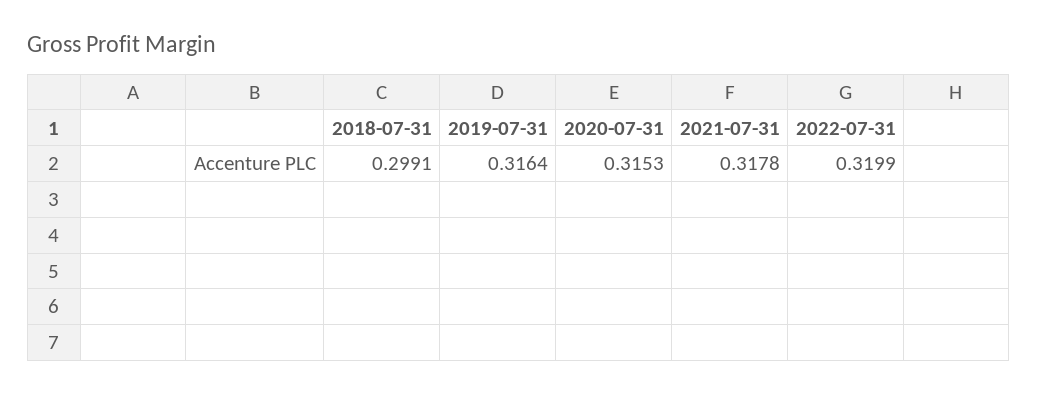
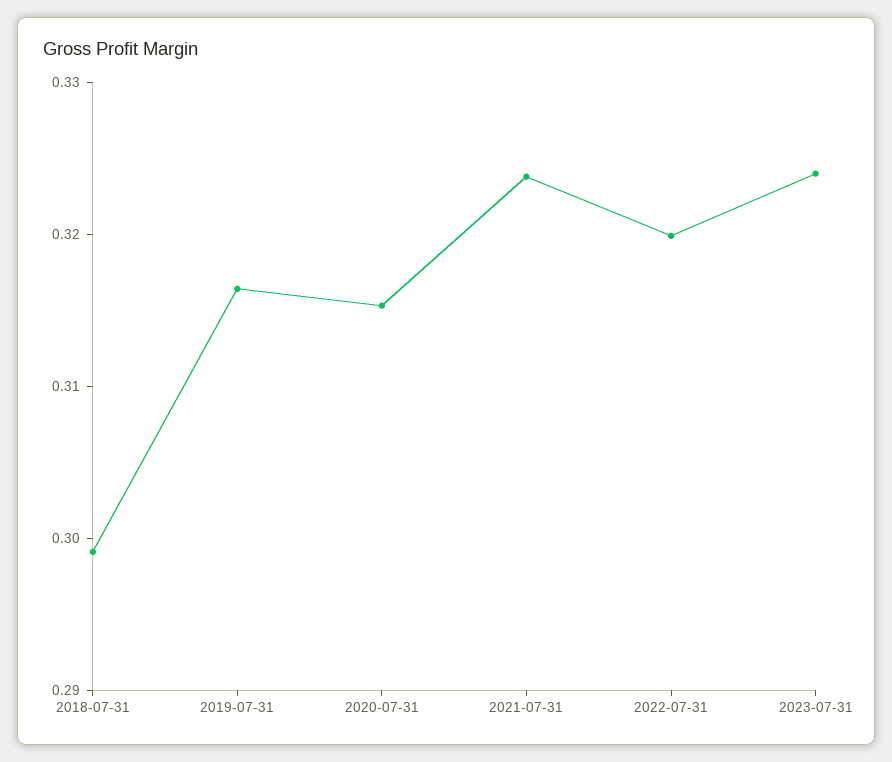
2021-07-31: 0.3178 -> 0.324
2023-07-31: none -> 0.324

